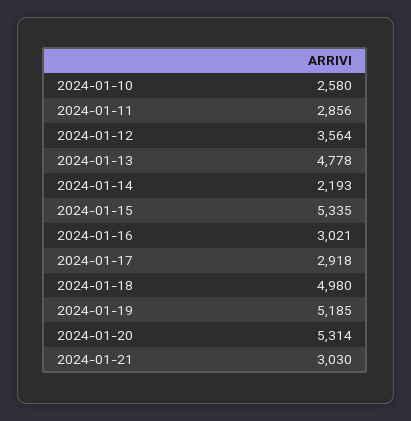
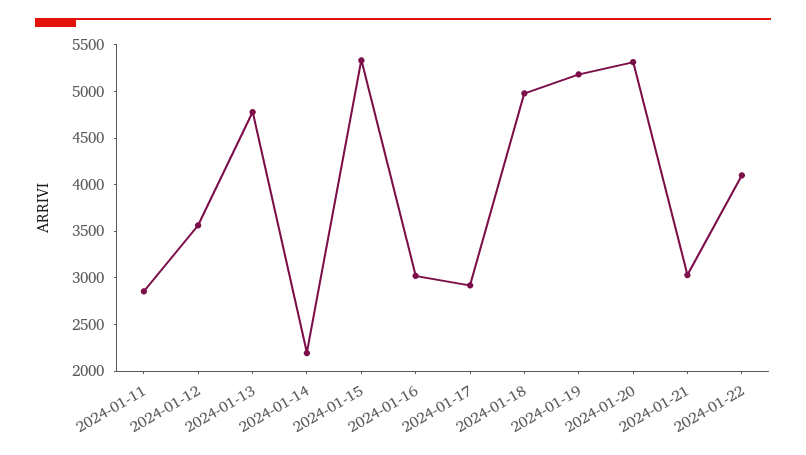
2024-01-10: 2580 -> none
2024-01-22: none -> 4100

